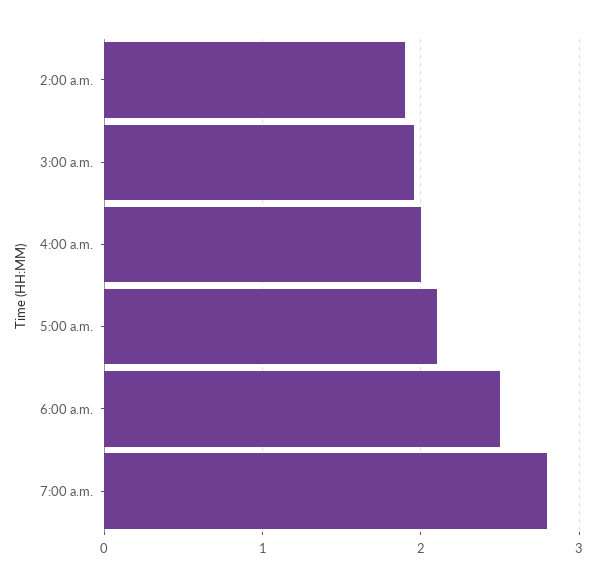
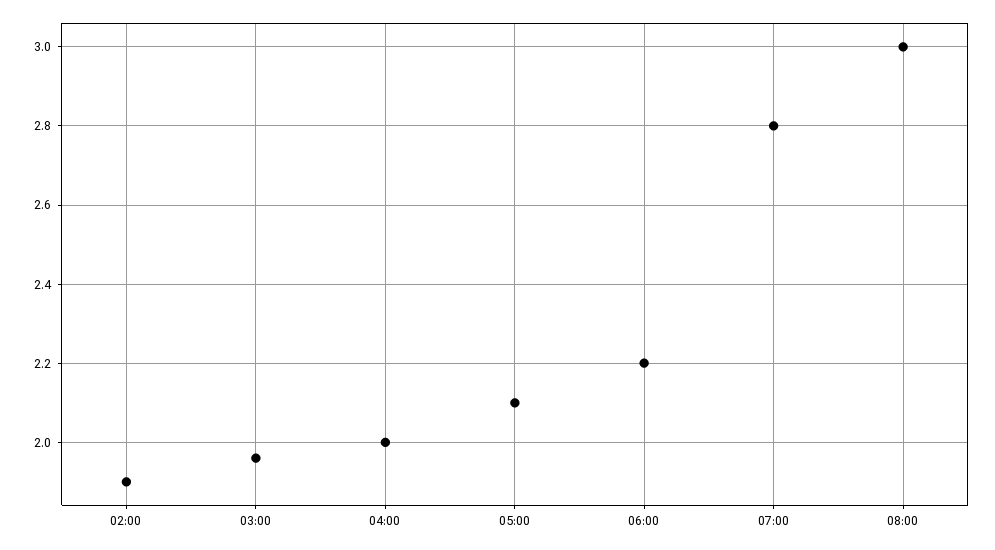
6:00 a.m.: 2.5 -> 2.2
08:00: none -> 3

